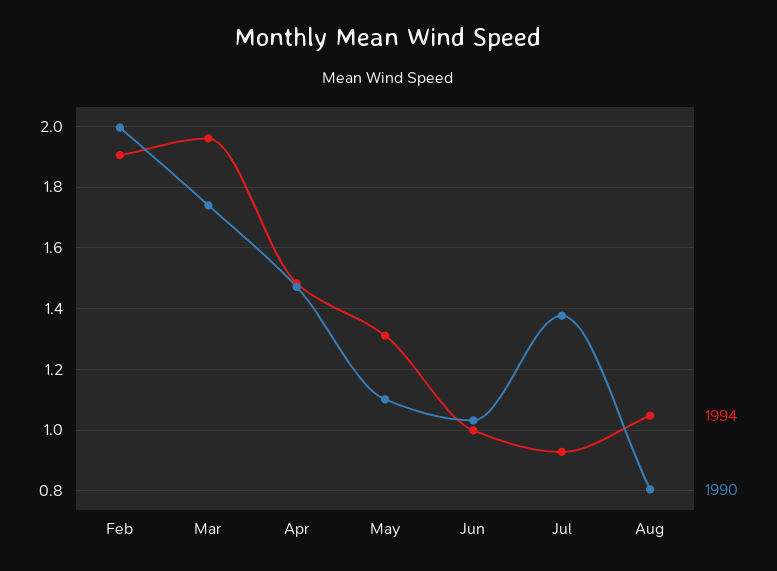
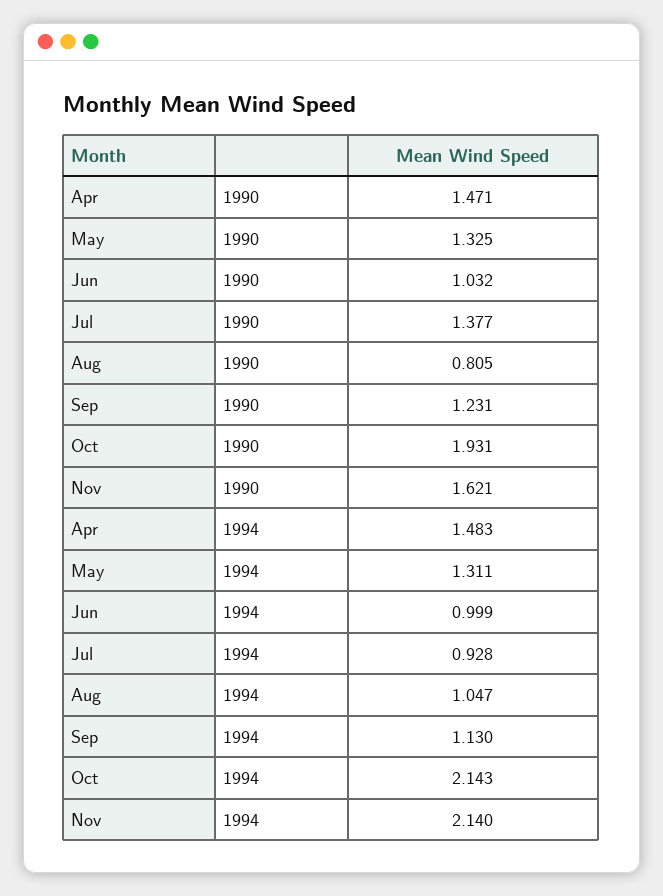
1994, Feb: 1.9 -> none
1990, Feb: 2 -> none
1994, Mar: 1.96 -> none
1990, Mar: 1.74 -> none
1990, May: 1.1 -> 1.325
1990, Sep: none -> 1.231
1990, Oct: none -> 1.931
1990, Nov: none -> 1.621
1994, Sep: none -> 1.13
1994, Oct: none -> 2.143
1994, Nov: none -> 2.14

